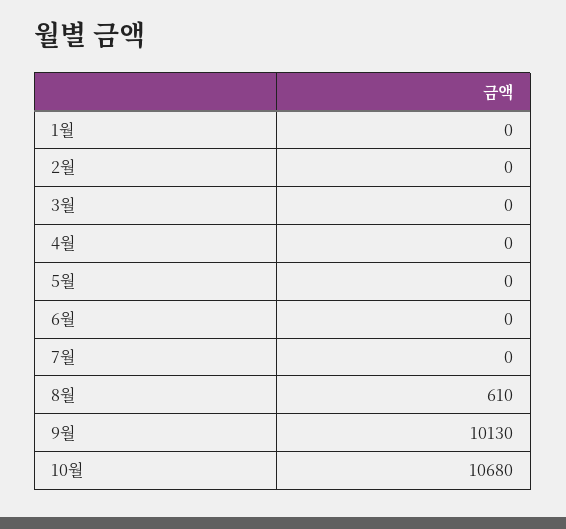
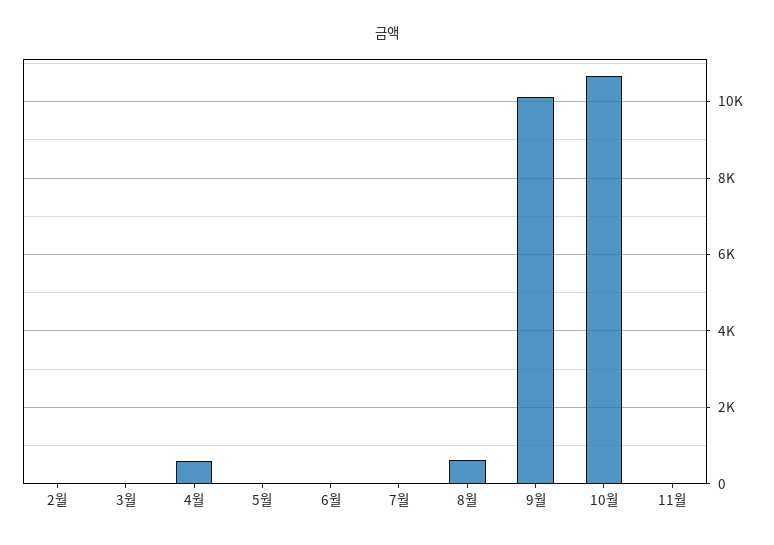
1월: 0 -> none
4월: 0 -> 600
11월: none -> 0

